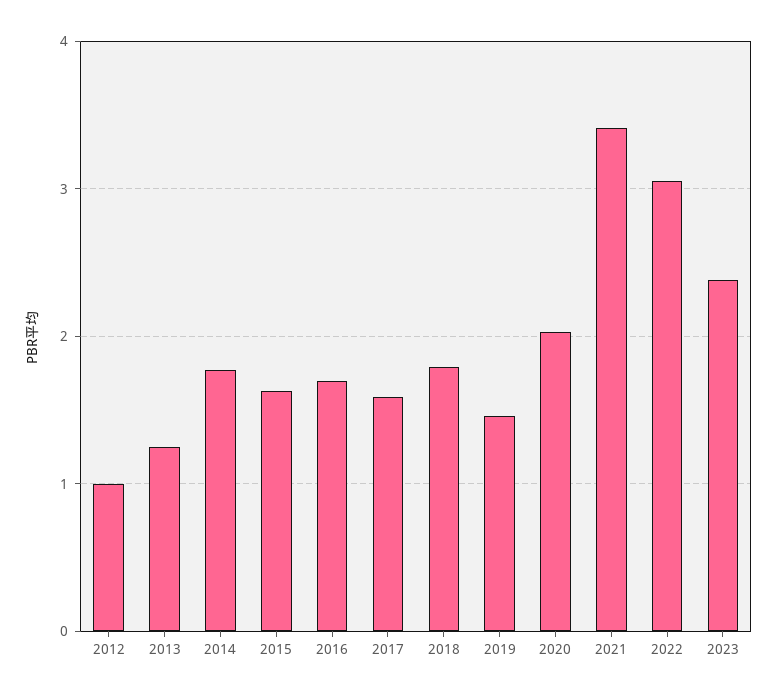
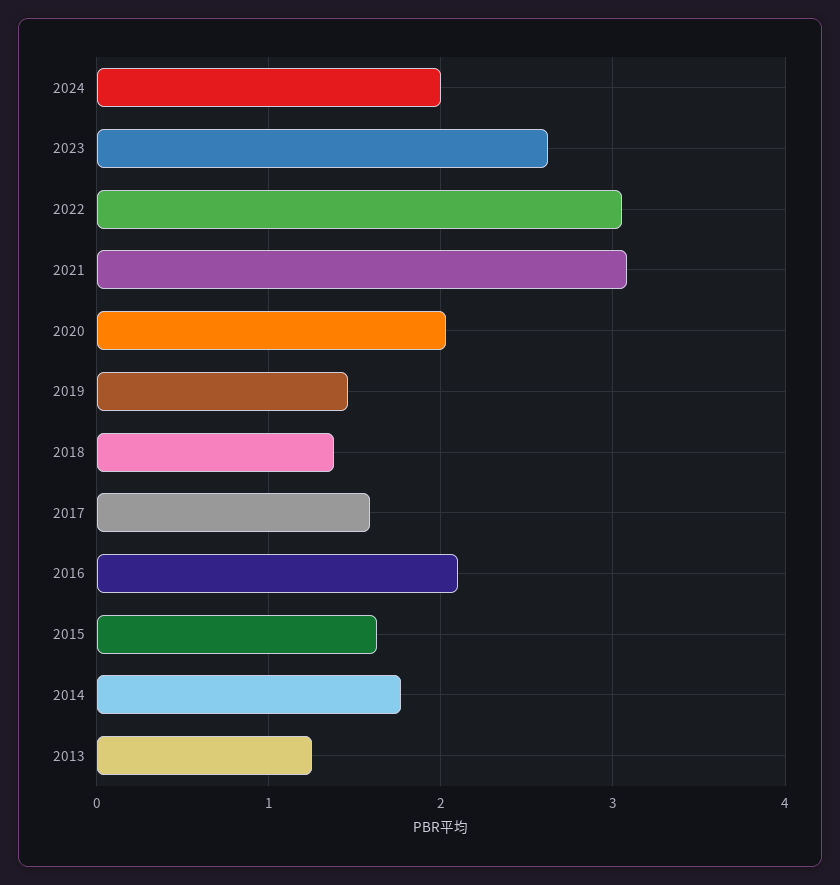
2012: 1 -> none
2016: 1.7 -> 2.1
2018: 1.8 -> 1.4
2021: 3.4 -> 3.1
2023: 2.4 -> 2.6
2024: none -> 2

